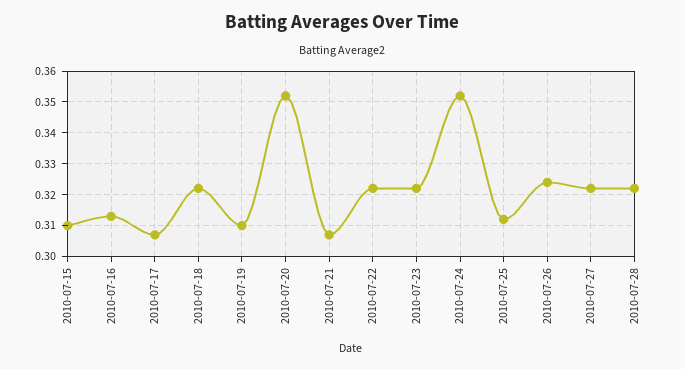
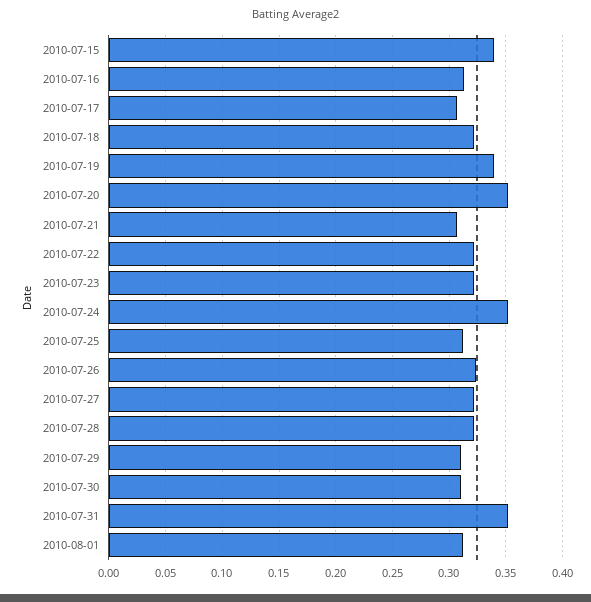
2010-07-15: 0.31 -> 0.34
2010-07-19: 0.31 -> 0.34
2010-07-29: none -> 0.31
2010-07-30: none -> 0.31
2010-07-31: none -> 0.35
2010-08-01: none -> 0.31

